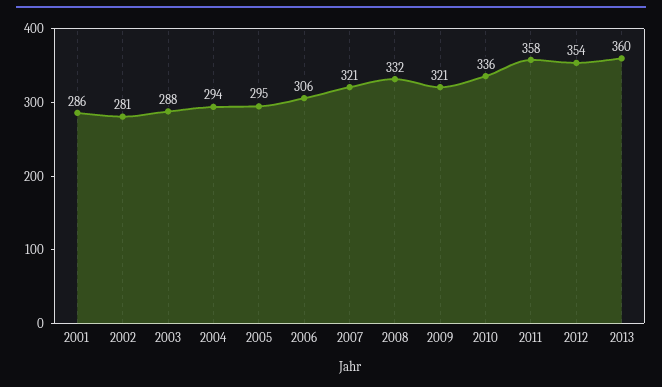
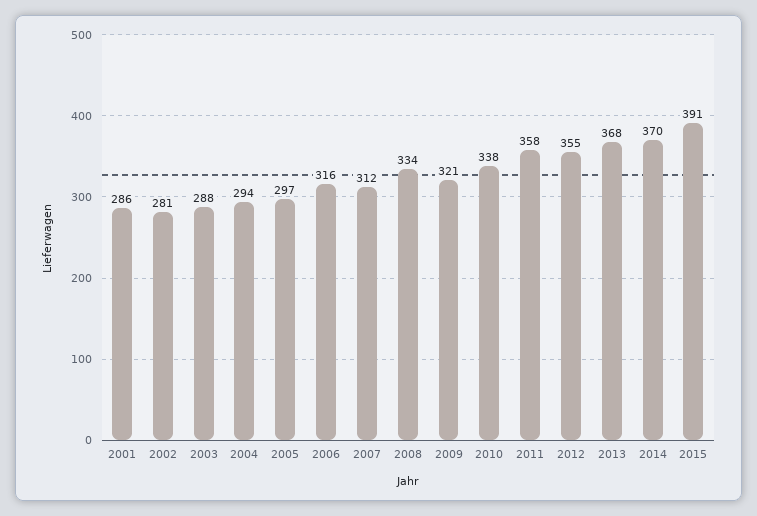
2005: 295 -> 297
2006: 306 -> 316
2007: 321 -> 312
2008: 332 -> 334
2010: 336 -> 338
2012: 354 -> 355
2013: 360 -> 368
2014: none -> 370
2015: none -> 391

